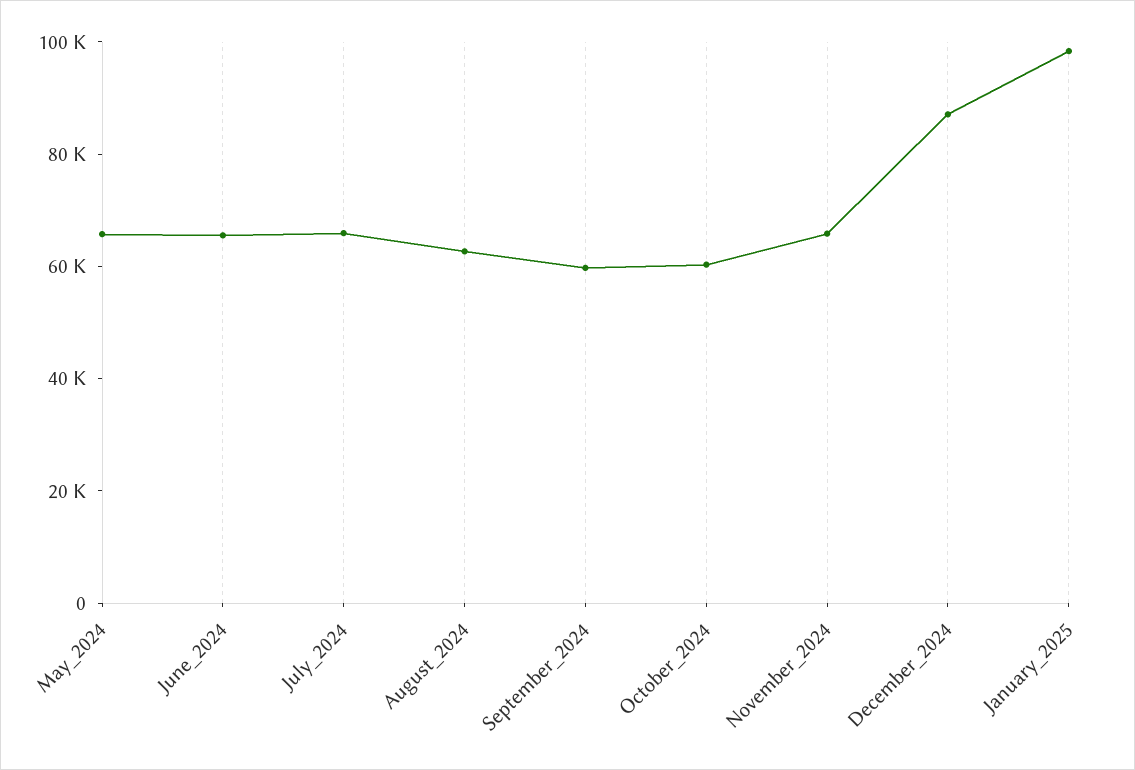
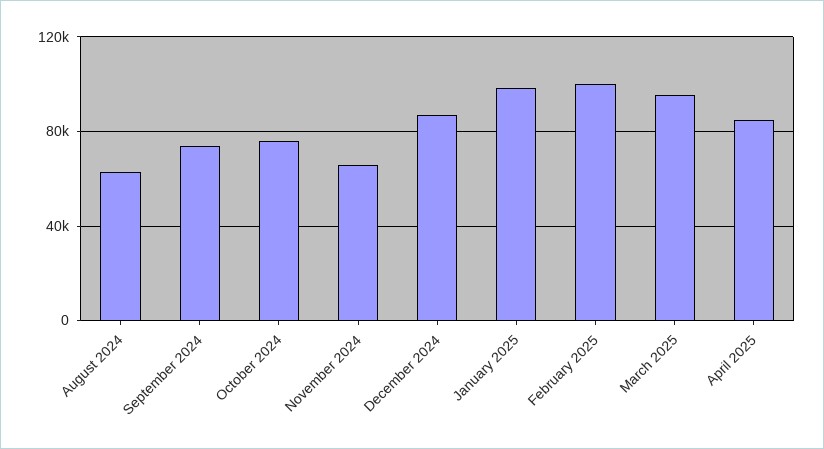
May_2024: 65000 -> none
June_2024: 65000 -> none
July_2024: 65000 -> none
September_2024: 60000 -> 75000
October_2024: 60000 -> 75000
February 2025: none -> 100000
March 2025: none -> 95000
April 2025: none -> 85000

